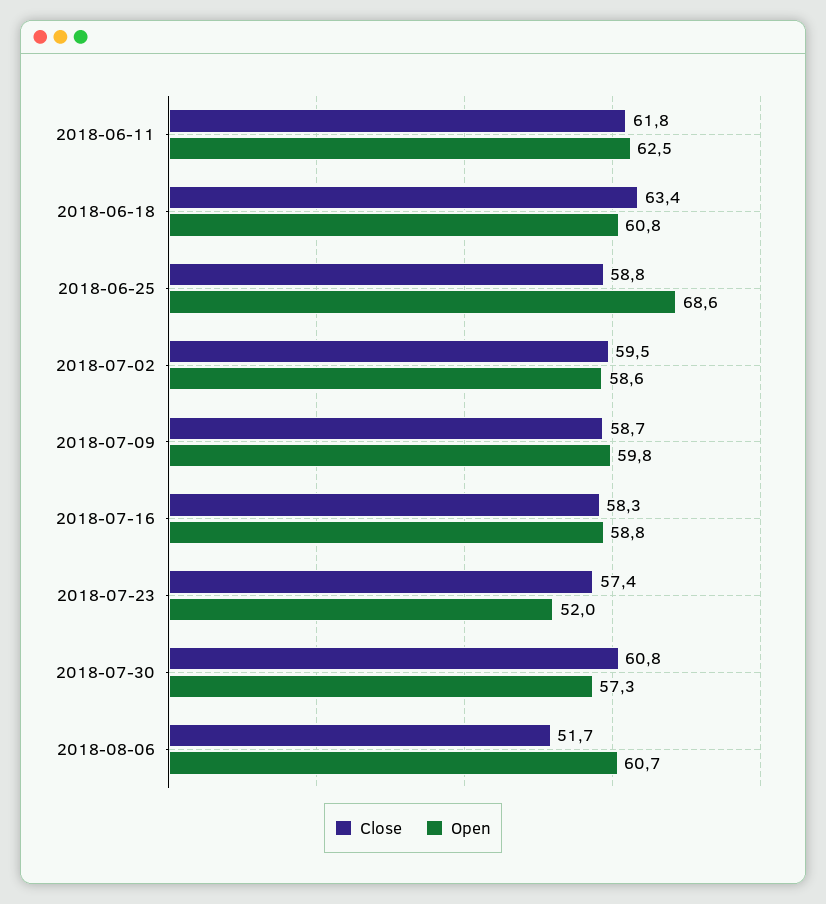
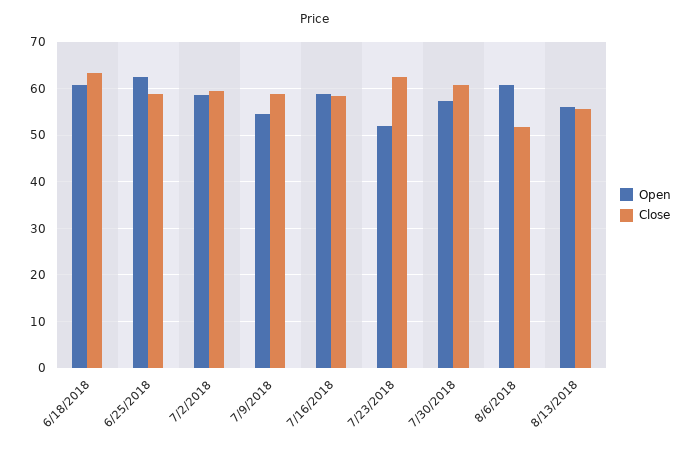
Close, 2018-06-11: 61.8 -> none
Open, 2018-06-11: 62.5 -> none
Open, 2018-06-25: 68.6 -> 62
Open, 2018-07-09: 59.8 -> 54
Close, 2018-07-23: 57.4 -> 62
Open, 8/13/2018: none -> 56
Close, 8/13/2018: none -> 56

